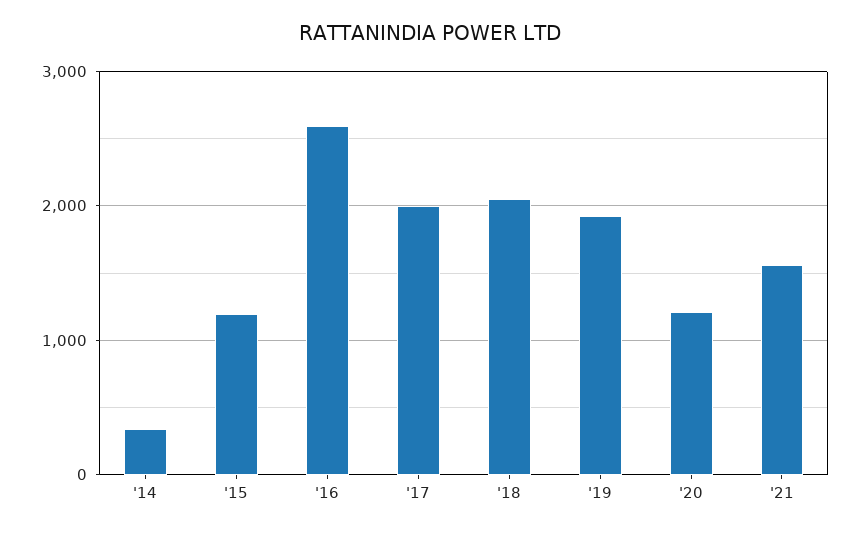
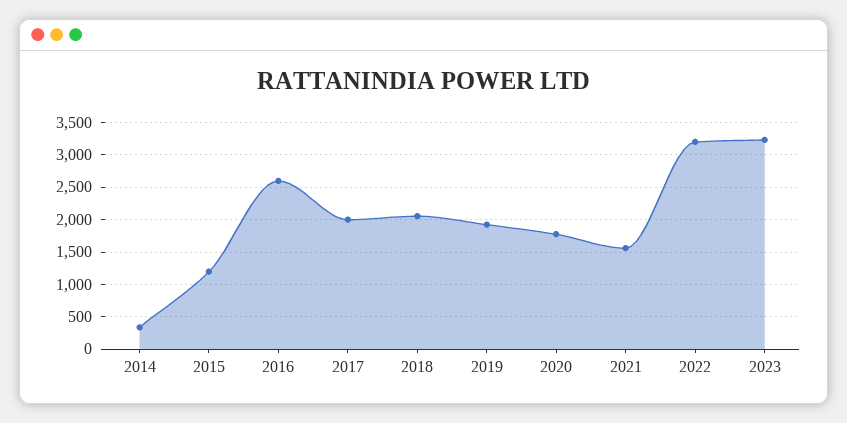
'20: 1200 -> 1800
2022: none -> 3200
2023: none -> 3200

